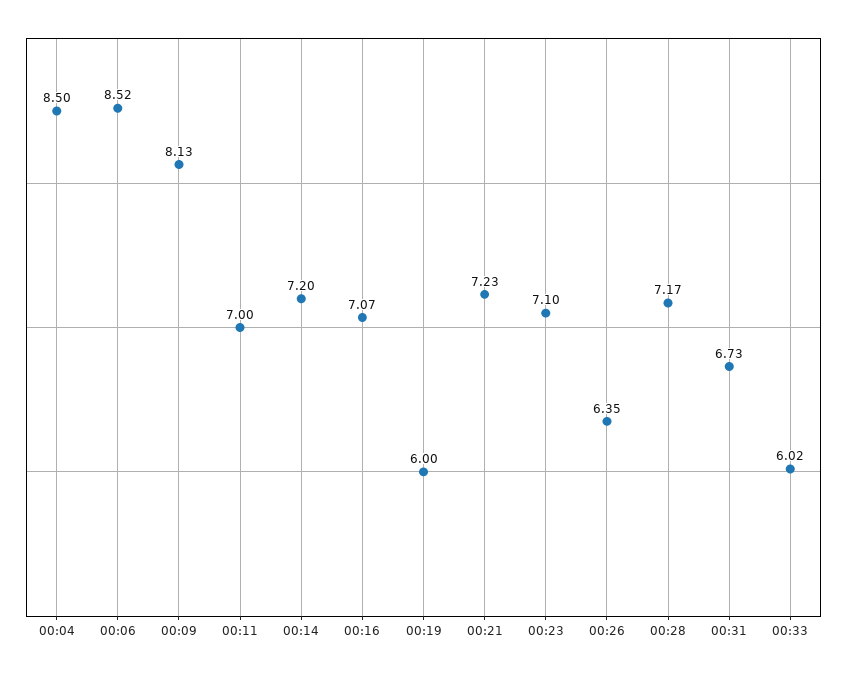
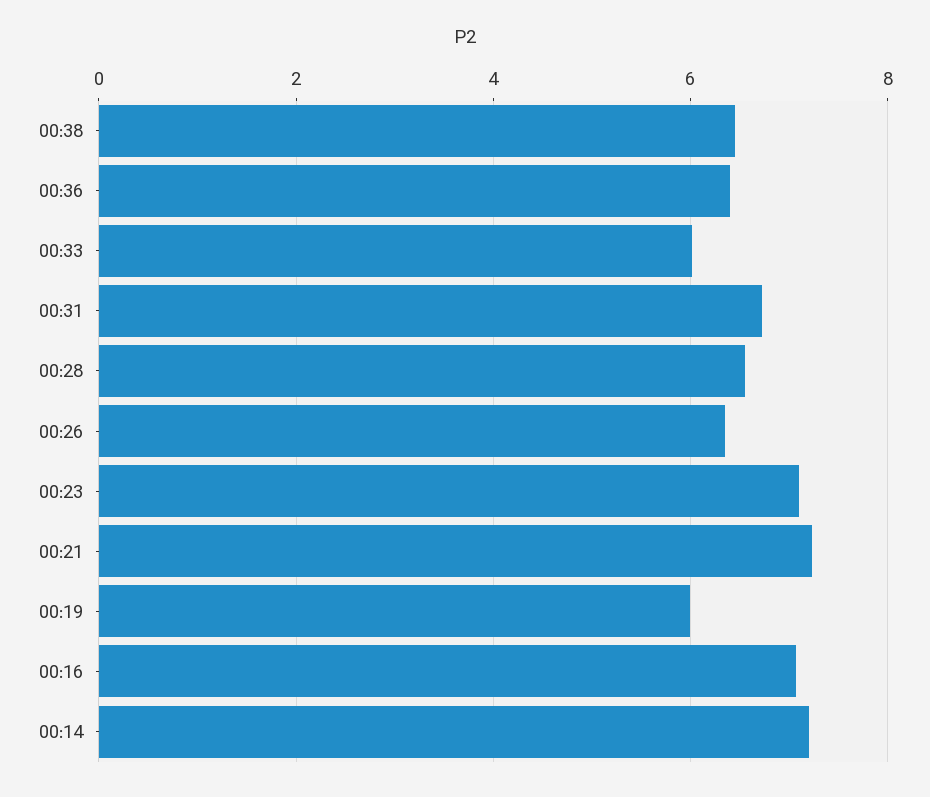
00:04: 8.5 -> none
00:06: 8.52 -> none
00:09: 8.13 -> none
00:11: 7 -> none
00:28: 7.17 -> 6.6
00:38: none -> 6.4
00:36: none -> 6.4

